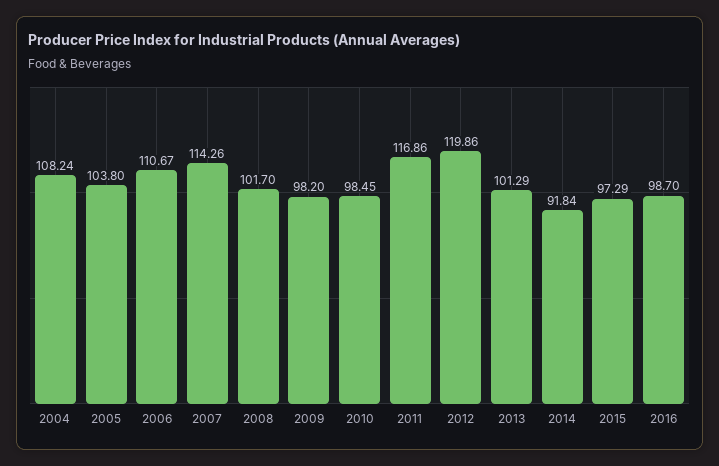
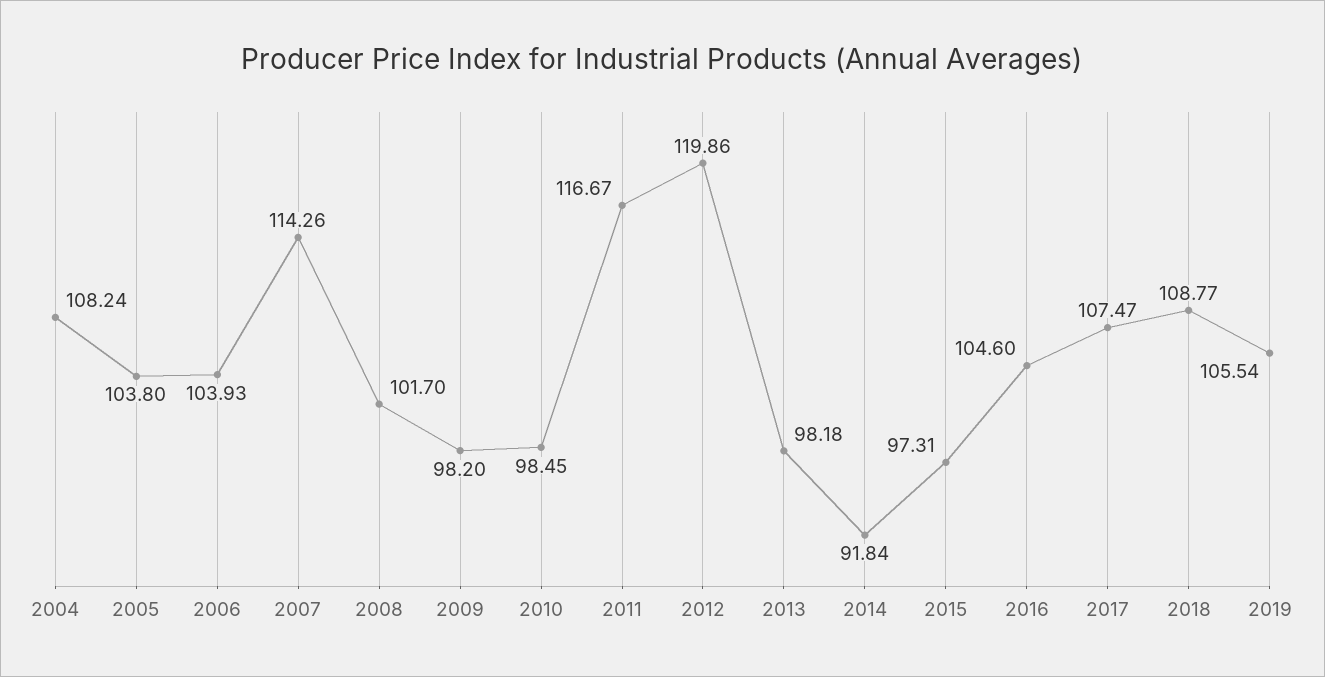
2006: 110.67 -> 103.93
2011: 116.86 -> 116.67
2013: 101.29 -> 98.18
2015: 97.29 -> 97.31
2016: 98.7 -> 104.6
2017: none -> 107.47
2018: none -> 108.77
2019: none -> 105.54

